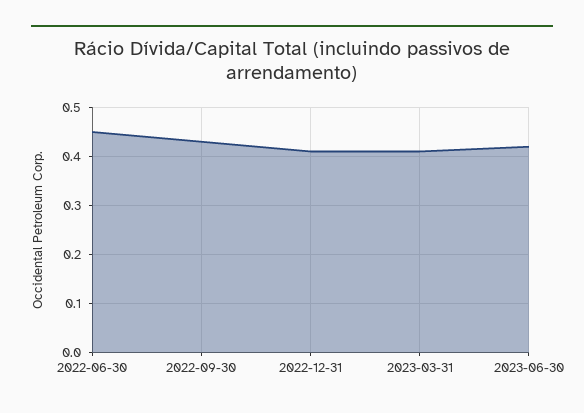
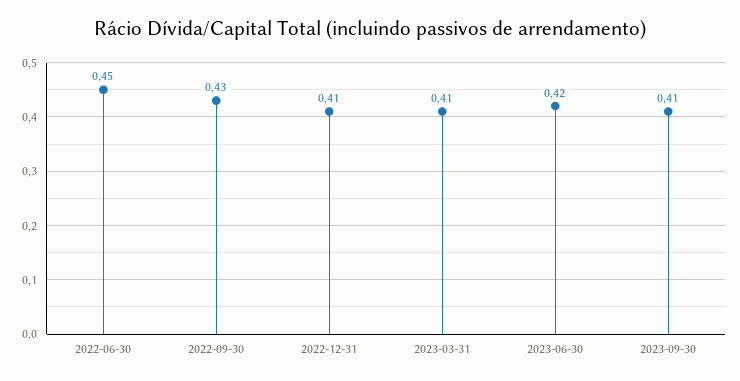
2023-09-30: none -> 0.41

